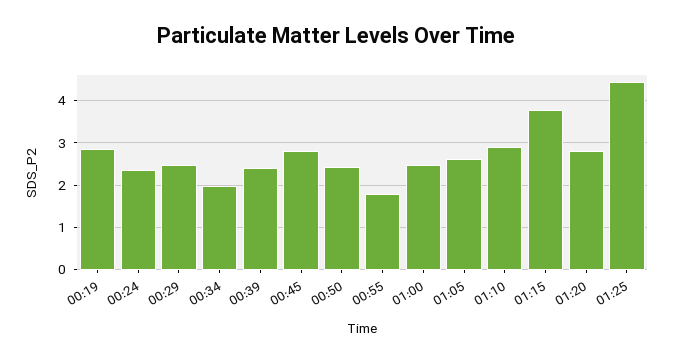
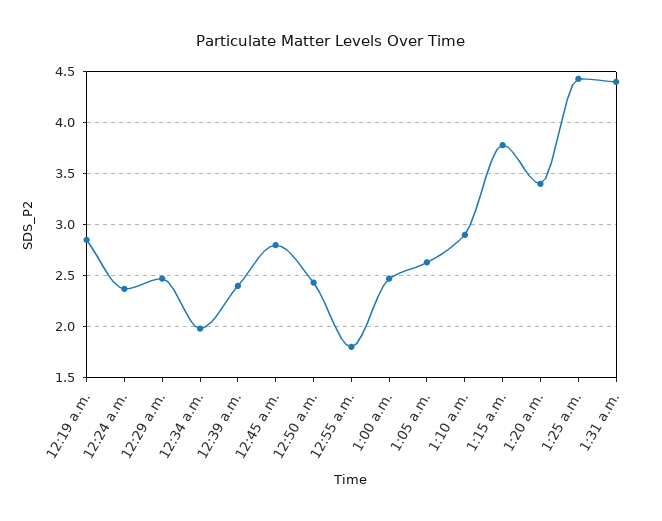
01:20: 2.8 -> 3.4
1:31 a.m.: none -> 4.4

